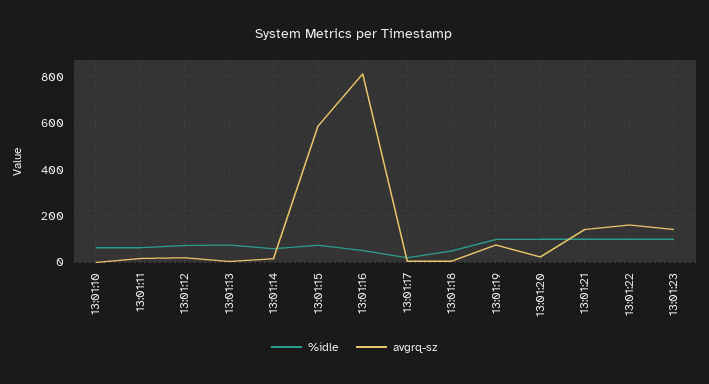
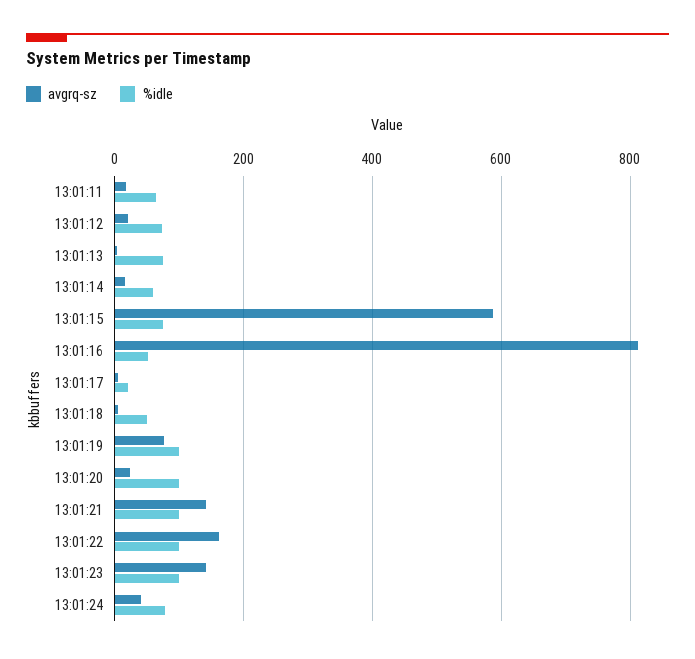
%idle, 13:01:10: 50 -> none
avgrq-sz, 13:01:10: 0 -> none
avgrq-sz, 13:01:24: none -> 40
%idle, 13:01:24: none -> 80

